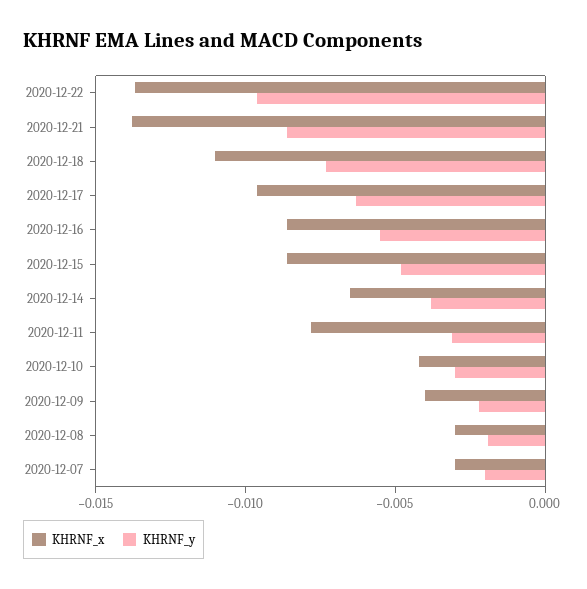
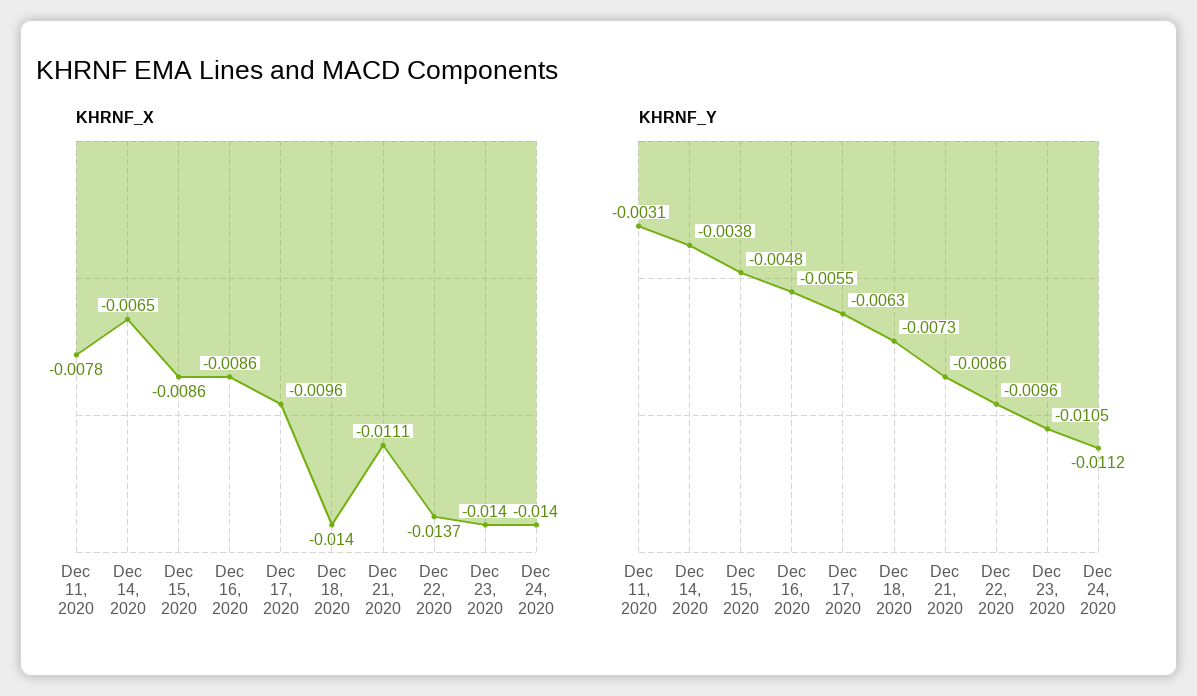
KHRNF_x, 2020-12-21: -0.014 -> -0.0111
KHRNF_x, 2020-12-18: -0.011 -> -0.014
KHRNF_x, 2020-12-10: -0.004 -> none
KHRNF_y, 2020-12-10: -0.003 -> none
KHRNF_x, 2020-12-09: -0.004 -> none
KHRNF_y, 2020-12-09: -0.002 -> none
KHRNF_x, 2020-12-08: -0.003 -> none
KHRNF_y, 2020-12-08: -0.002 -> none
KHRNF_x, 2020-12-07: -0.003 -> none
KHRNF_y, 2020-12-07: -0.002 -> none
KHRNF_x, Dec 23, 2020: none -> -0.014
KHRNF_x, Dec 24, 2020: none -> -0.014
KHRNF_y, Dec 23, 2020: none -> -0.0105
KHRNF_y, Dec 24, 2020: none -> -0.0112

